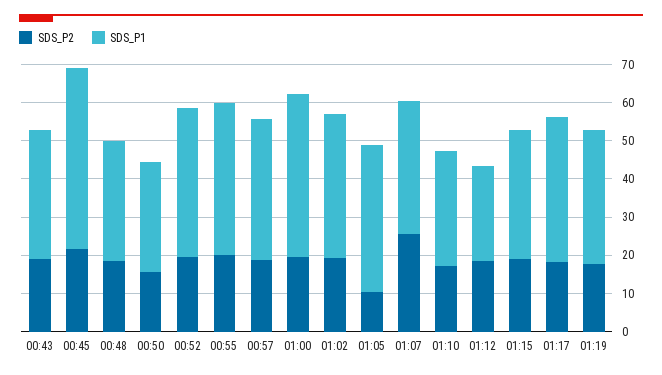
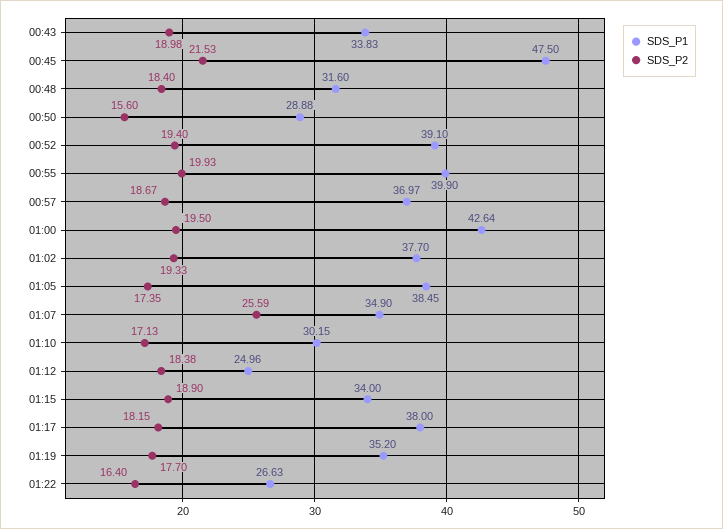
SDS_P2, 01:05: 10 -> 17.35
SDS_P1, 01:22: none -> 26.63
SDS_P2, 01:22: none -> 16.4

